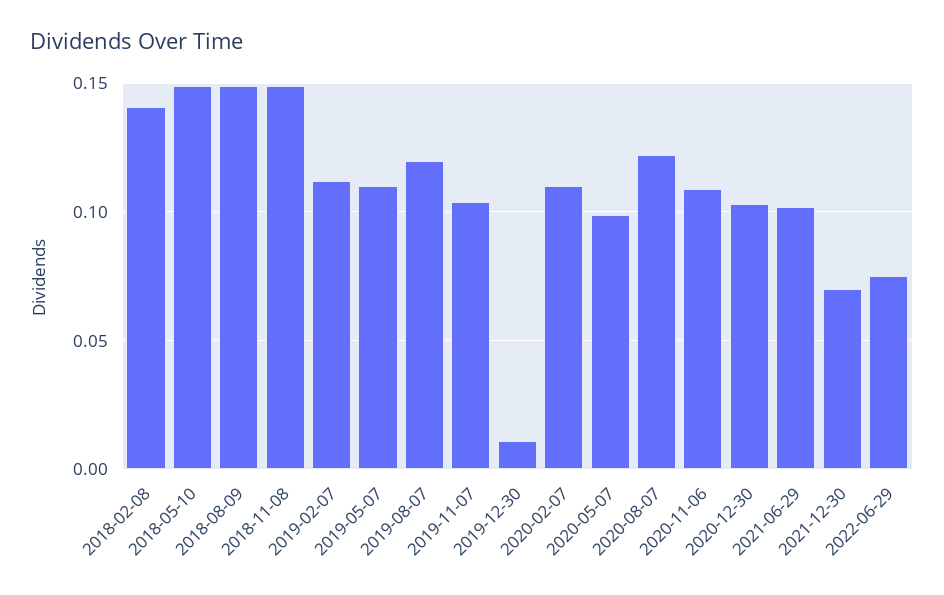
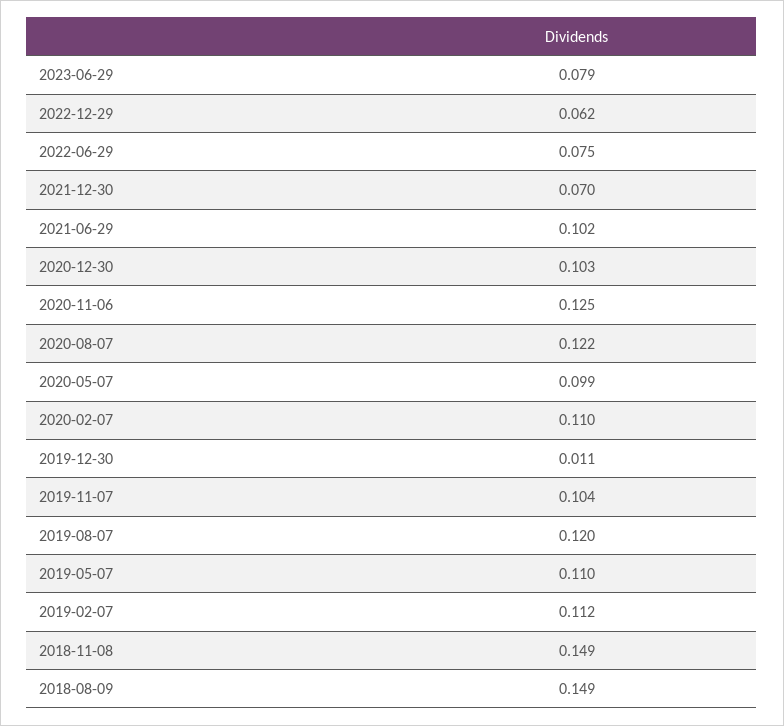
2018-02-08: 0.14 -> none
2018-05-10: 0.15 -> none
2020-11-06: 0.11 -> 0.125
2023-06-29: none -> 0.079
2022-12-29: none -> 0.062

